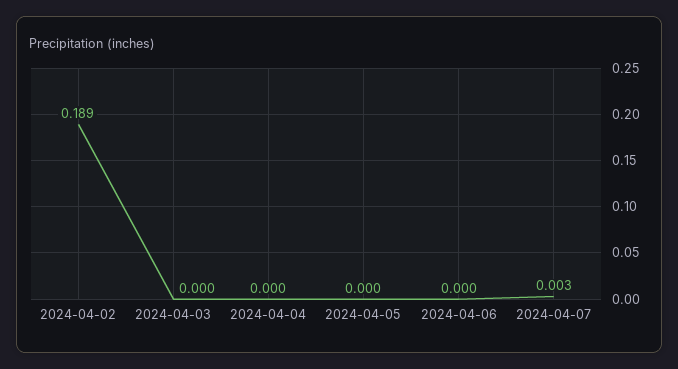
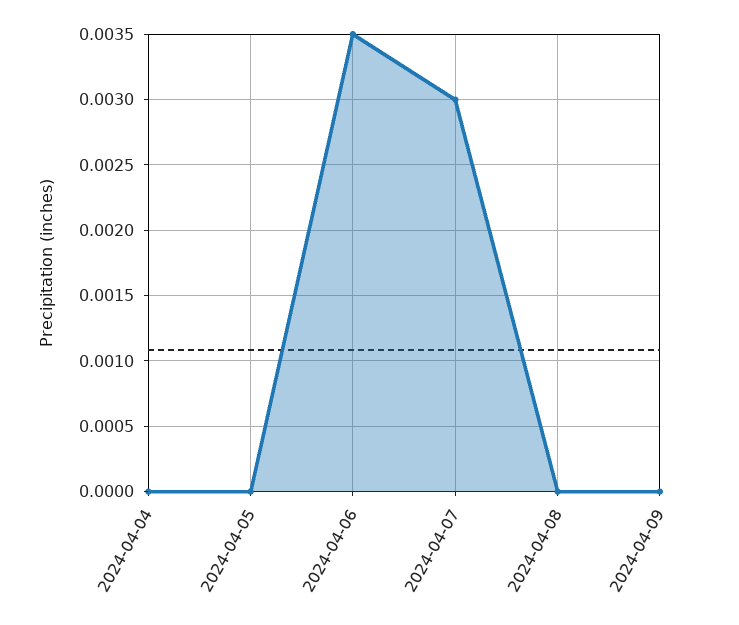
2024-04-02: 0.189 -> none
2024-04-03: 0 -> none
2024-04-06: 0 -> 0.0035
2024-04-08: none -> 0
2024-04-09: none -> 0

